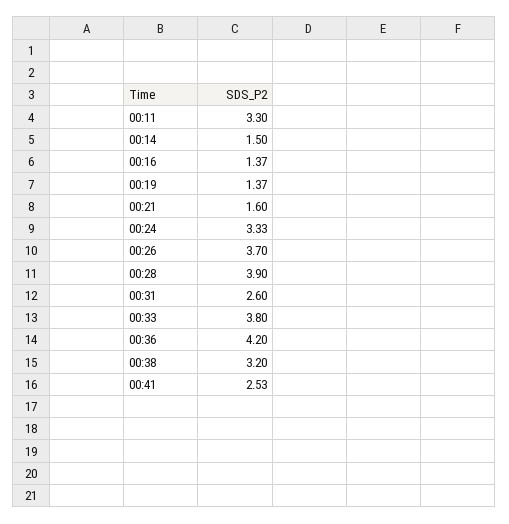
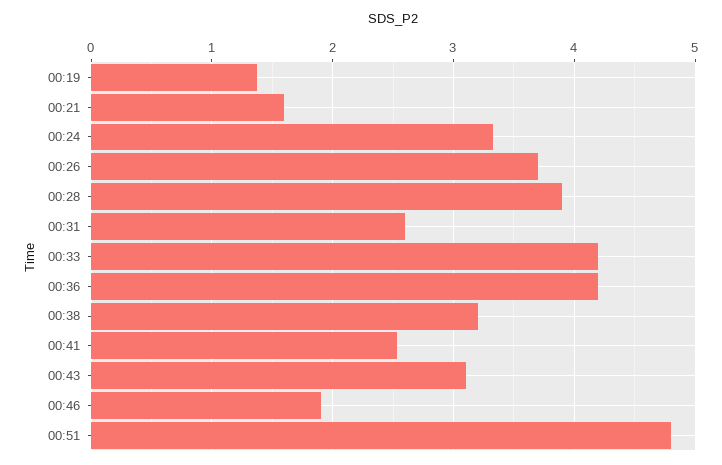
00:11: 3.3 -> none
00:14: 1.5 -> none
00:16: 1.37 -> none
00:33: 3.8 -> 4.2
00:43: none -> 3.1
00:46: none -> 1.9
00:51: none -> 4.8

